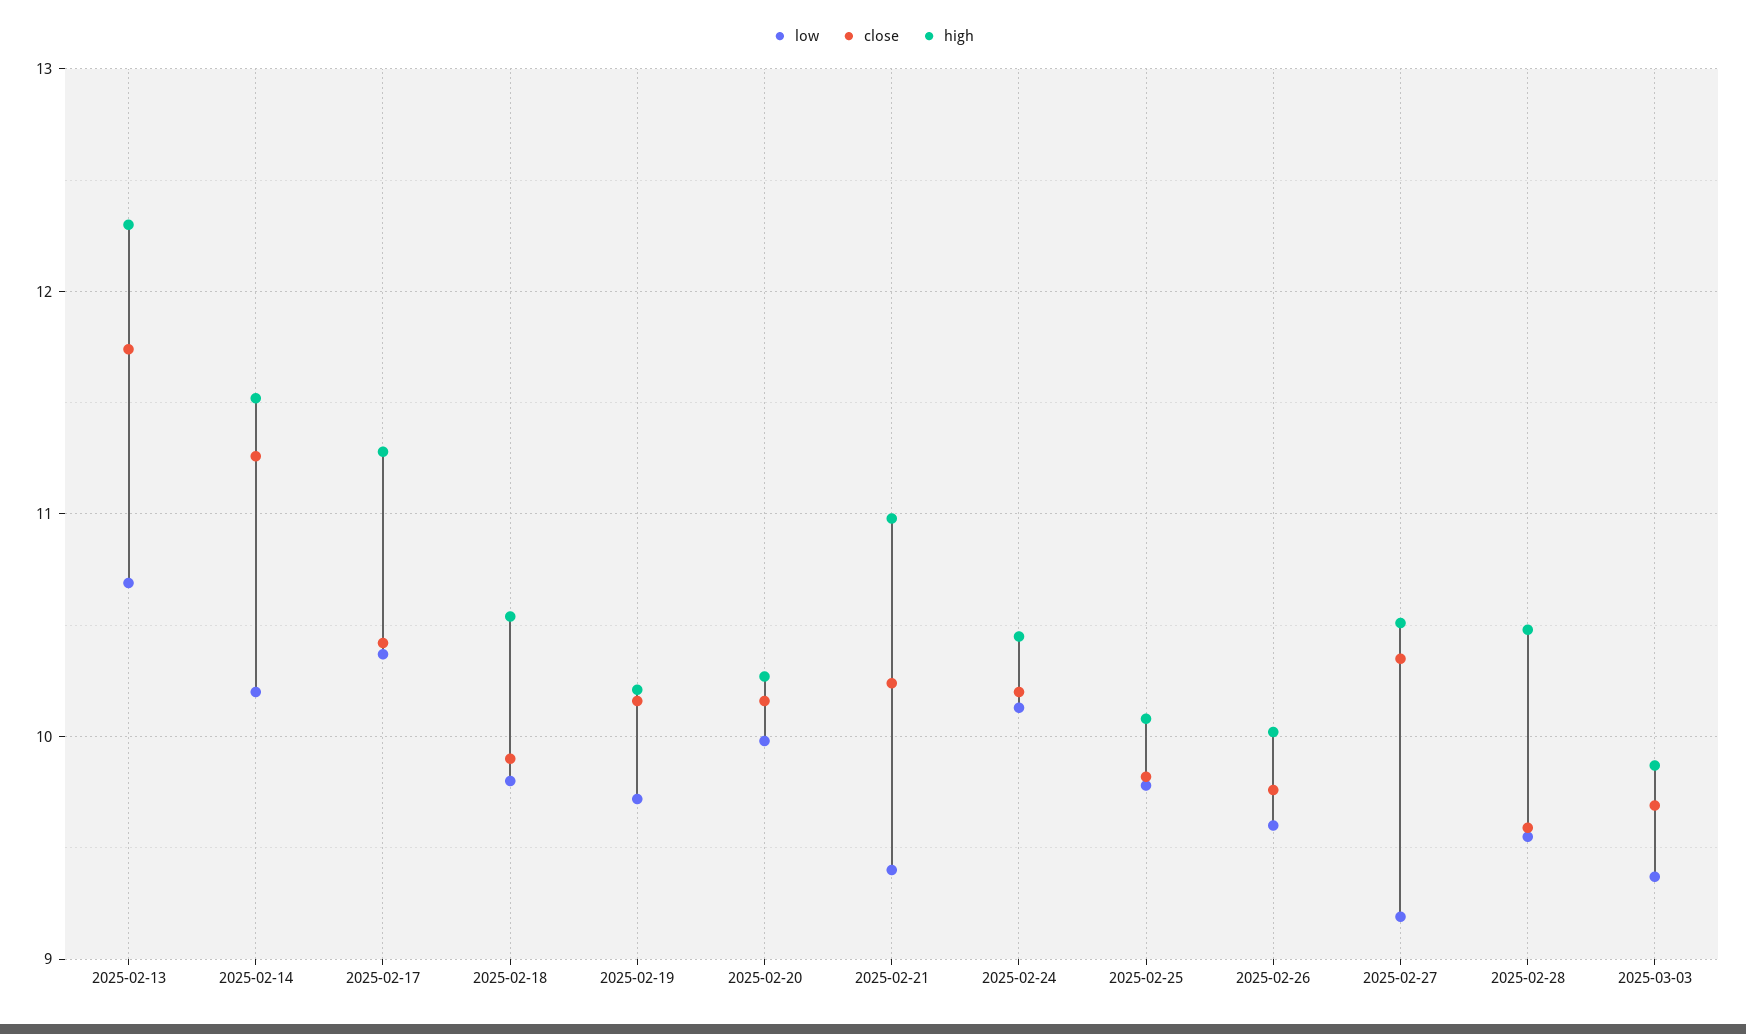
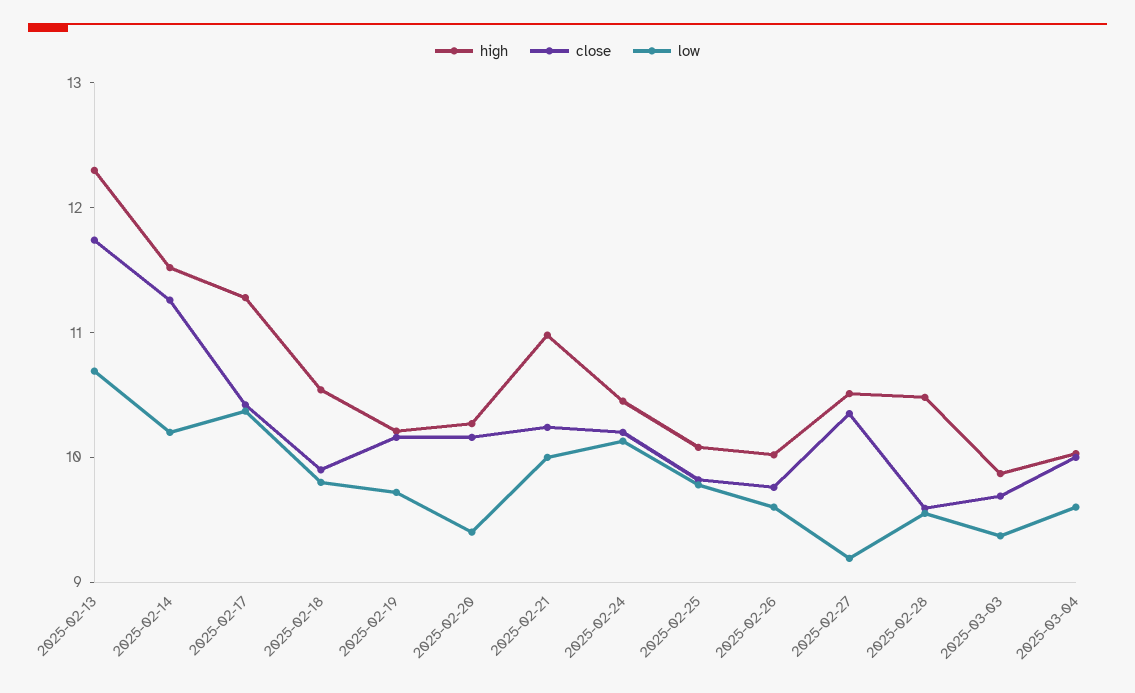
low, 2025-02-20: 10 -> 9.4
low, 2025-02-21: 9.4 -> 10
high, 2025-03-04: none -> 10
close, 2025-03-04: none -> 10
low, 2025-03-04: none -> 9.6

